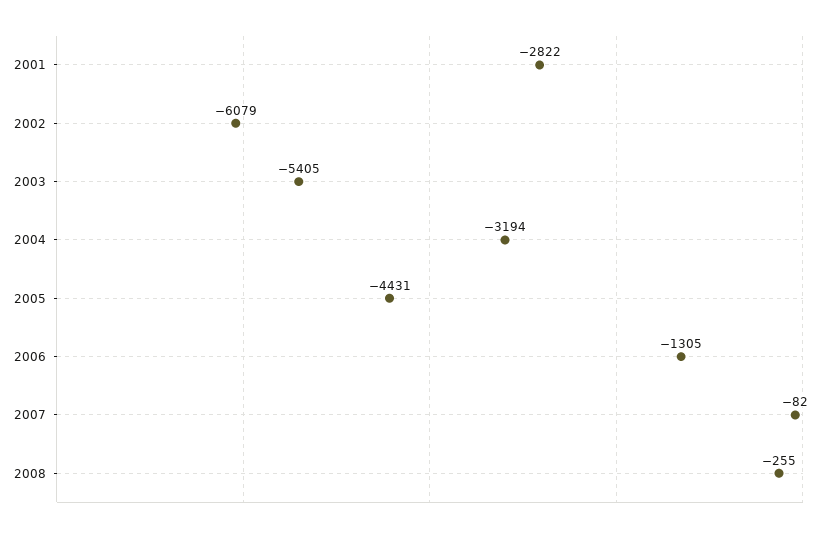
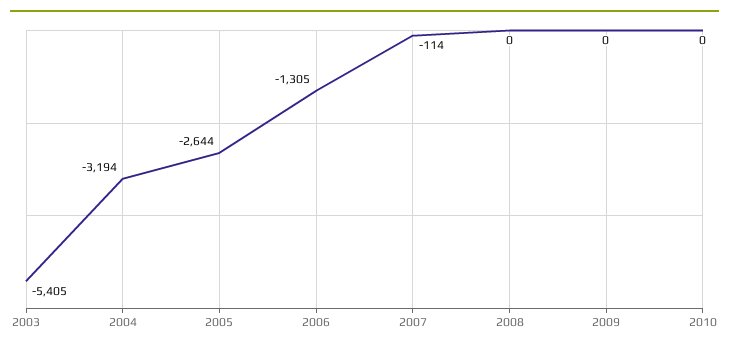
2001: -2822 -> none
2002: -6079 -> none
2005: -4431 -> -2644
2007: -82 -> -114
2008: -255 -> 0
2009: none -> 0
2010: none -> 0

